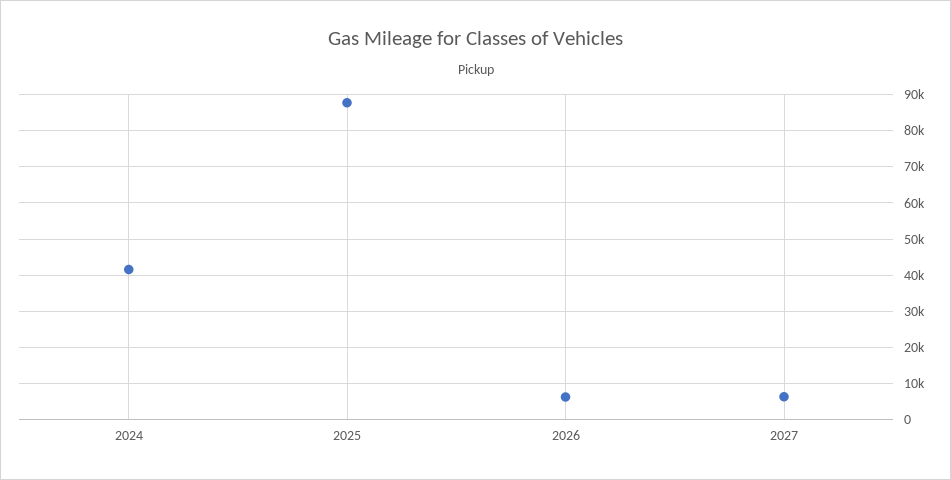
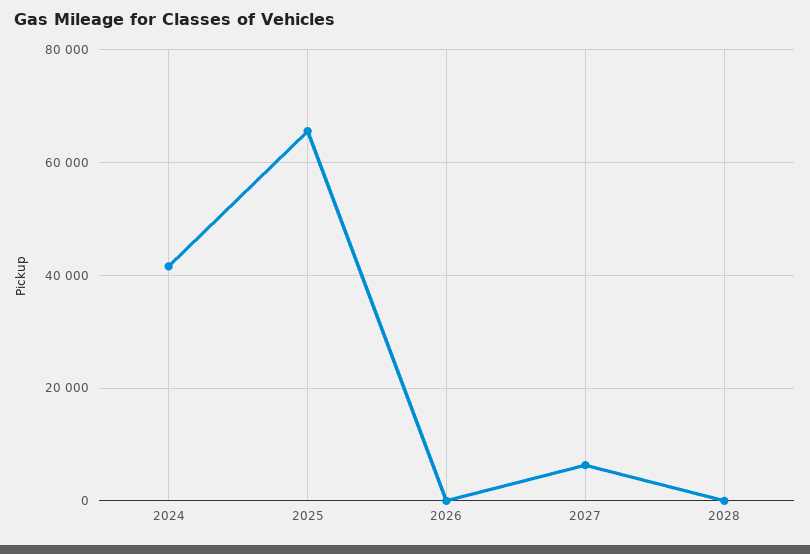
2025: 88000 -> 66000
2026: 6000 -> 0
2028: none -> 0

